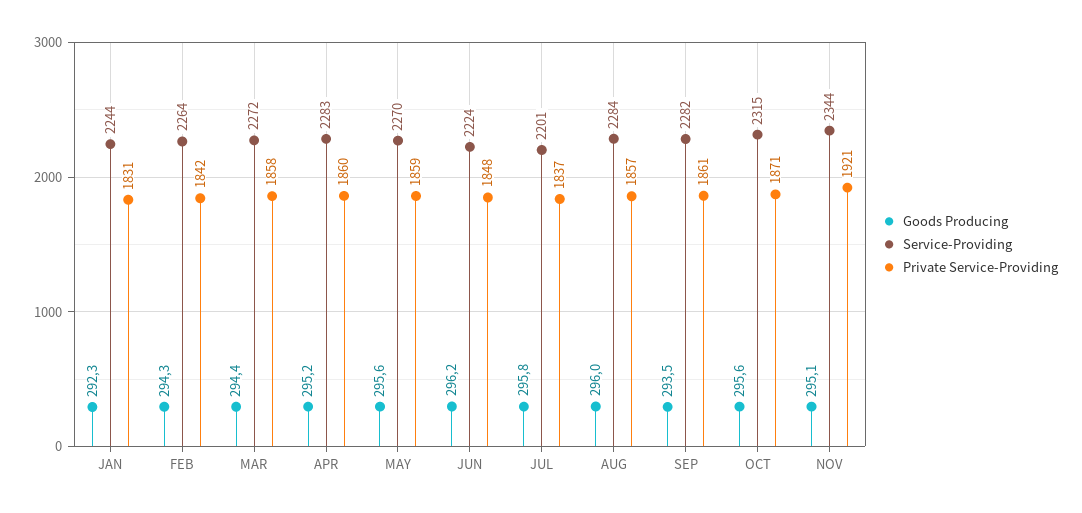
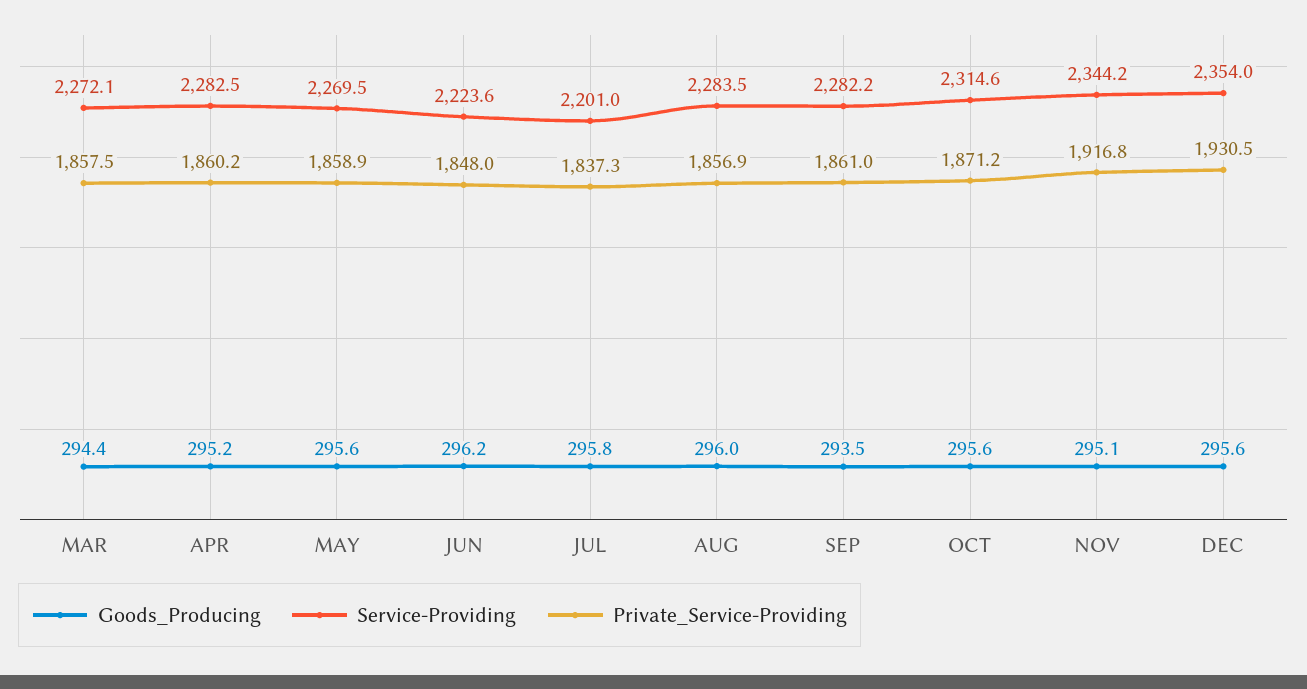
Goods Producing, JAN: 292.3 -> none
Service-Providing, JAN: 2244 -> none
Private Service-Providing, JAN: 1831 -> none
Goods Producing, FEB: 294.3 -> none
Service-Providing, FEB: 2264 -> none
Private Service-Providing, FEB: 1842 -> none
Private Service-Providing, NOV: 1921 -> 1916.8
Goods Producing, DEC: none -> 295.6
Service-Providing, DEC: none -> 2354
Private Service-Providing, DEC: none -> 1930.5

